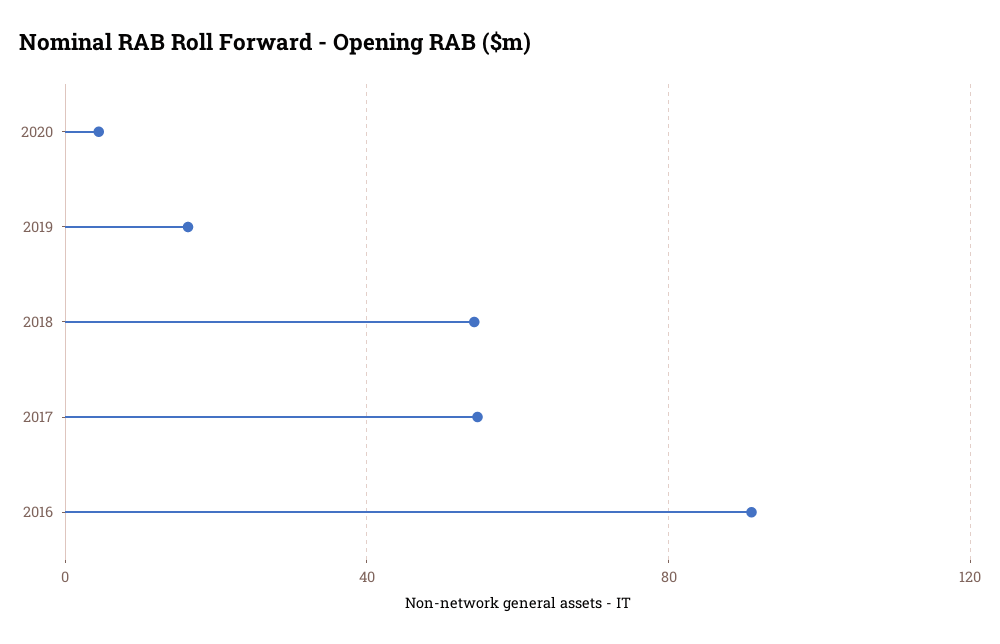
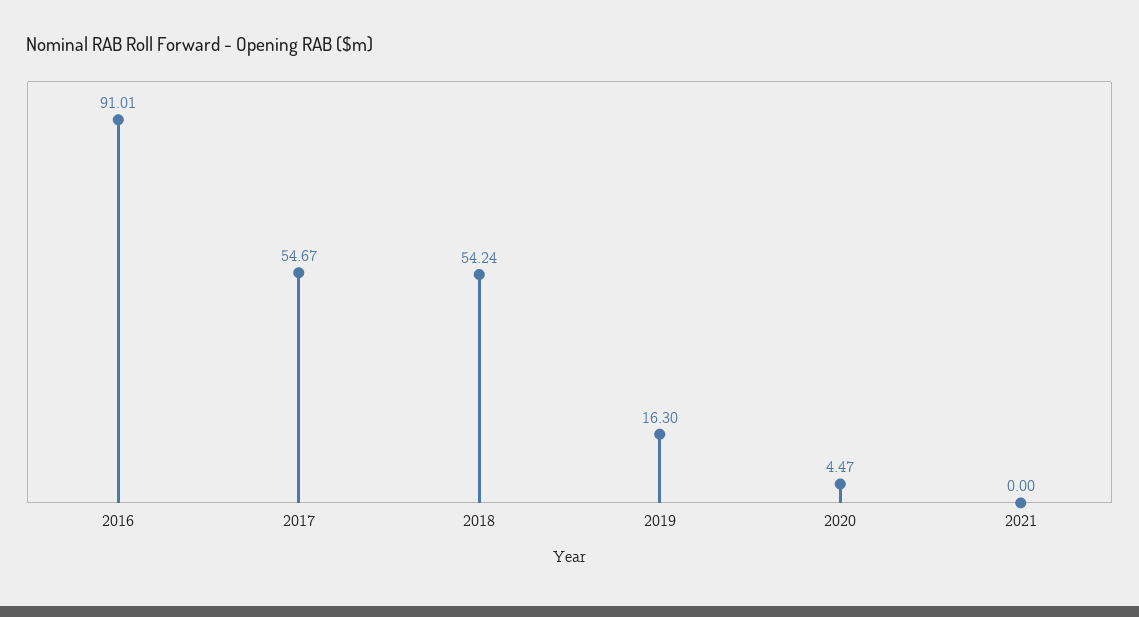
2021: none -> 0

